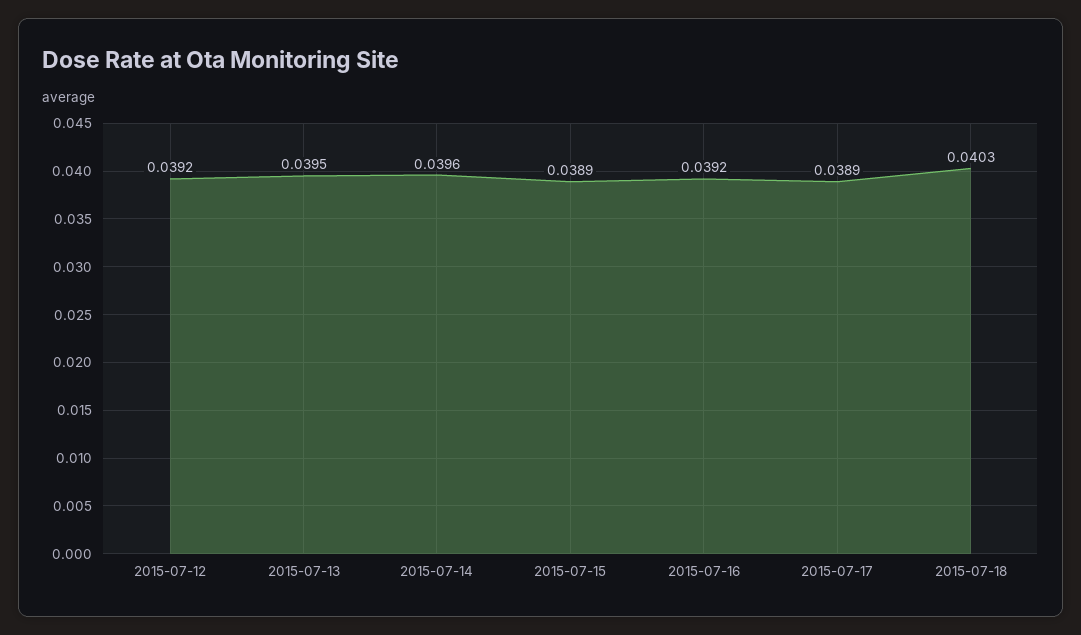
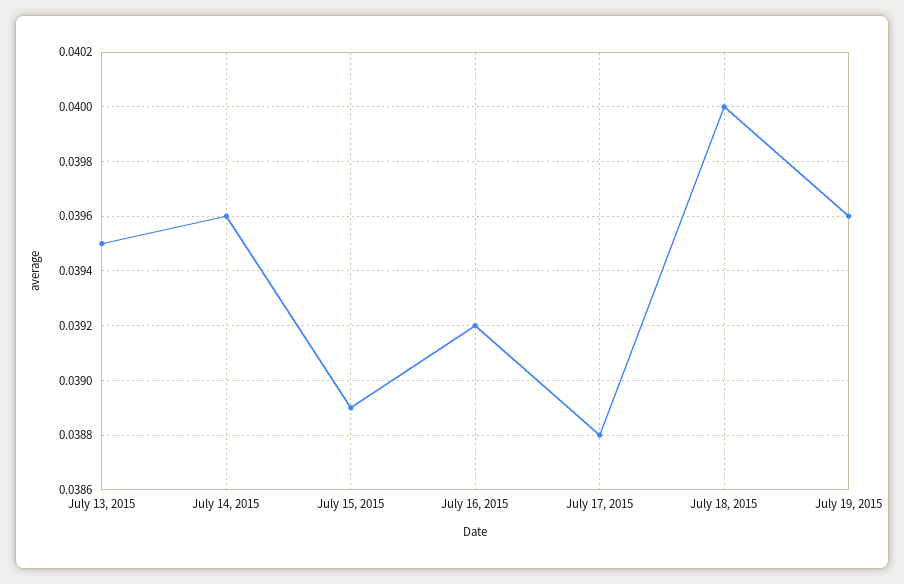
2015-07-12: 0.0392 -> none
2015-07-17: 0.0389 -> 0.0388
2015-07-18: 0.0403 -> 0.04
July 19, 2015: none -> 0.0396

